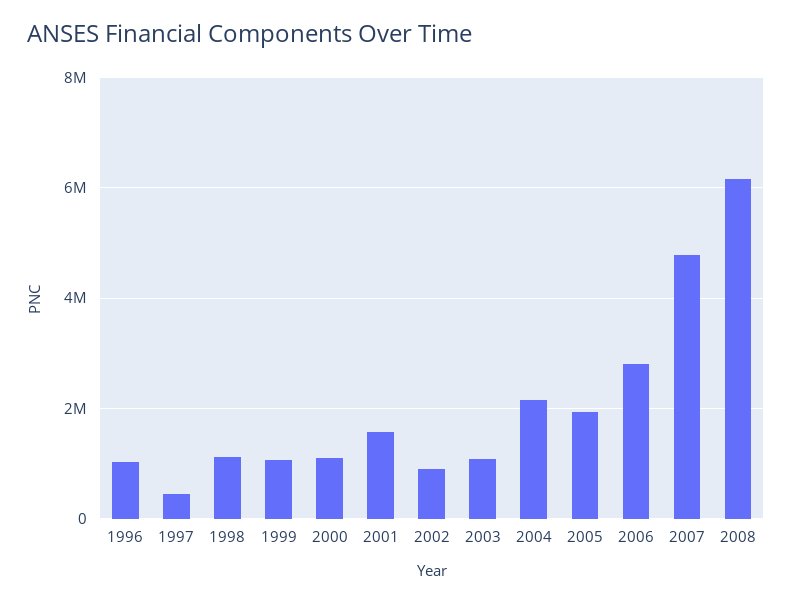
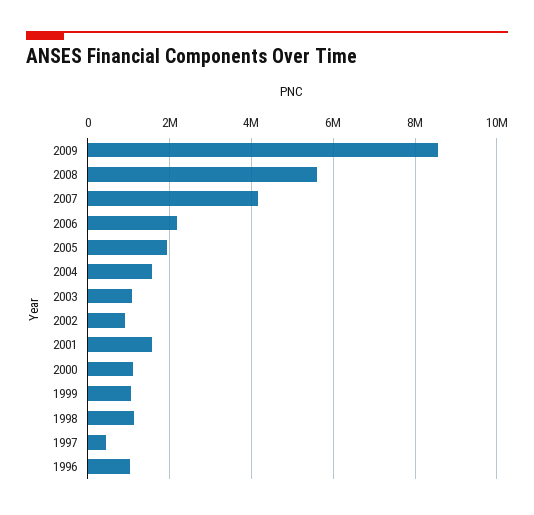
2004: 2200000 -> 1600000
2006: 2800000 -> 2200000
2007: 4800000 -> 4200000
2008: 6200000 -> 5600000
2009: none -> 8600000

